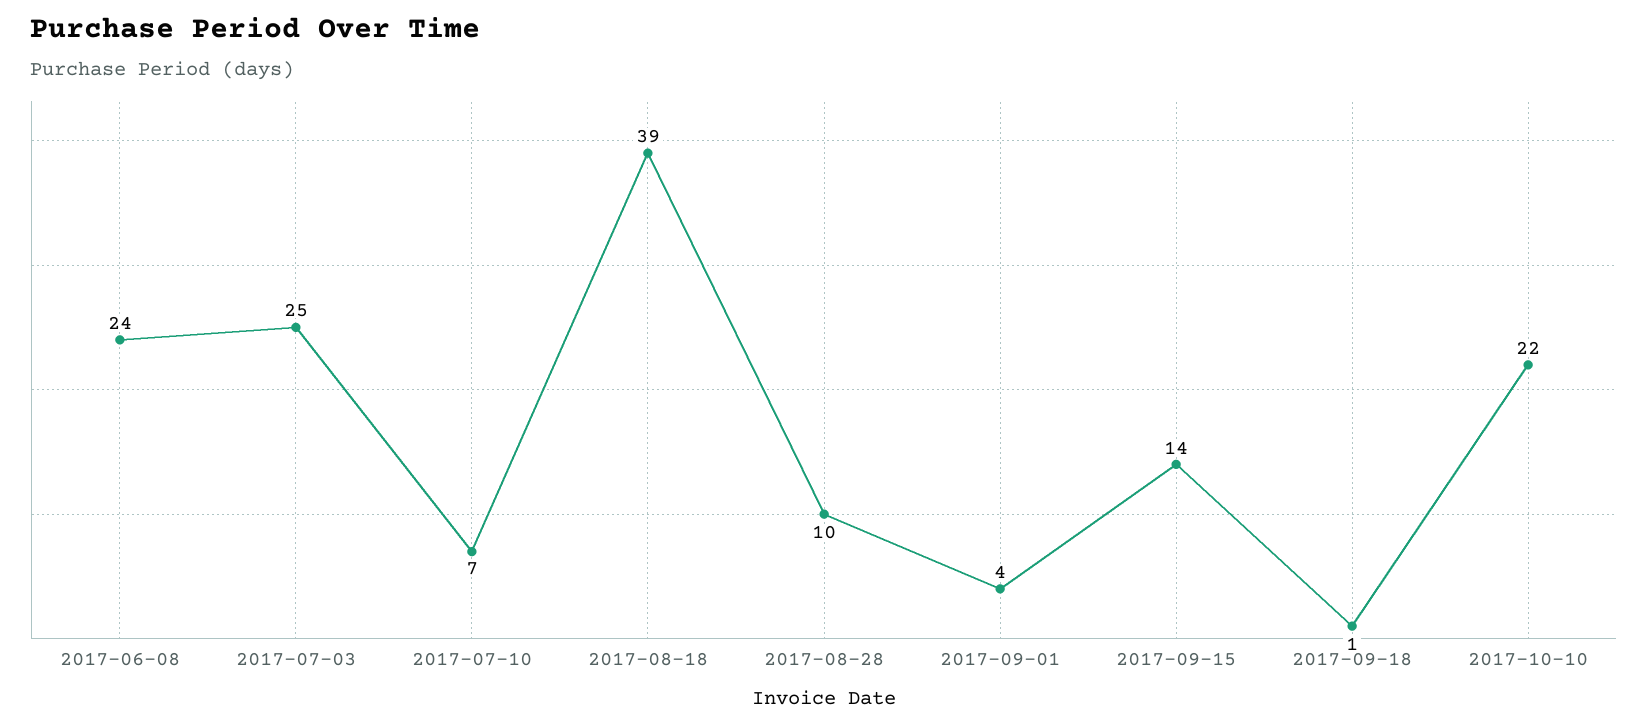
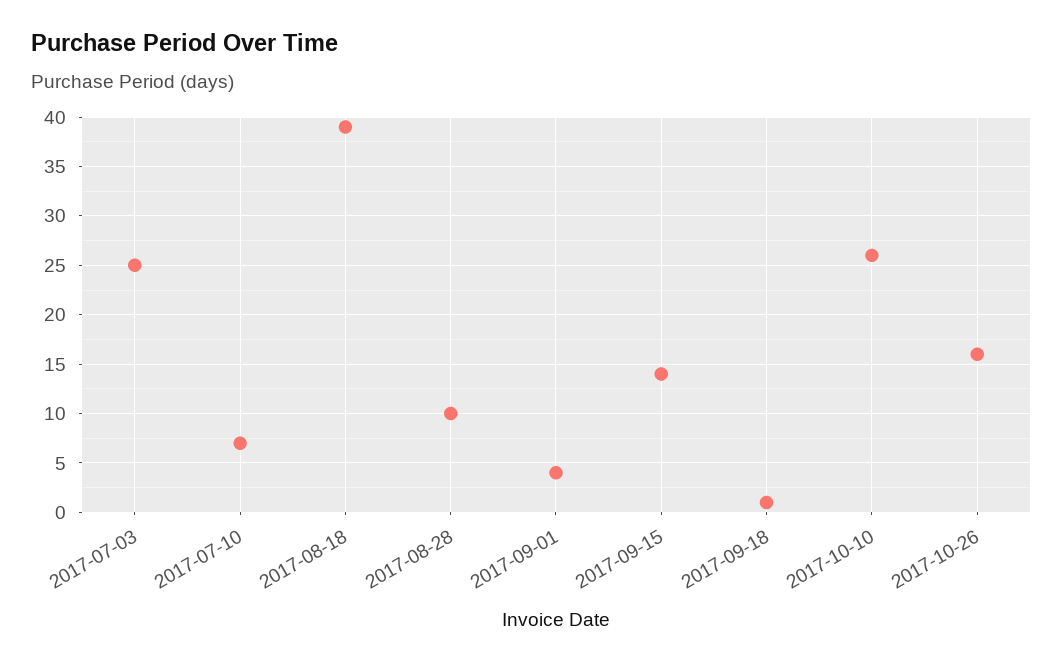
2017-06-08: 24 -> none
2017-10-10: 22 -> 26
2017-10-26: none -> 16

